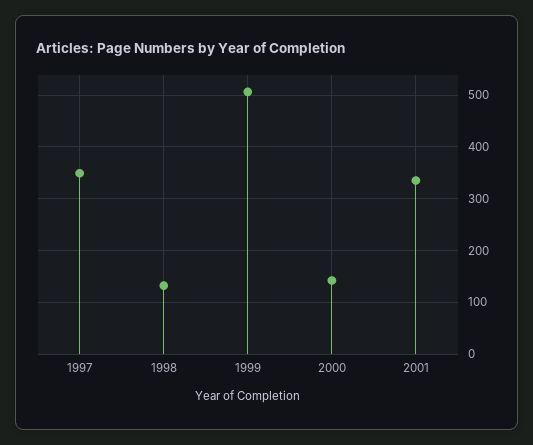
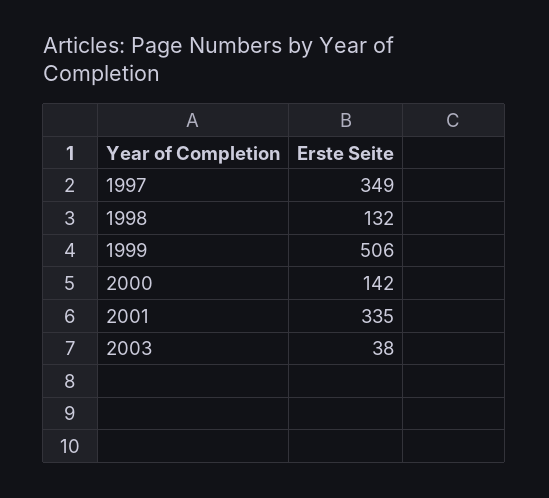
2003: none -> 38

